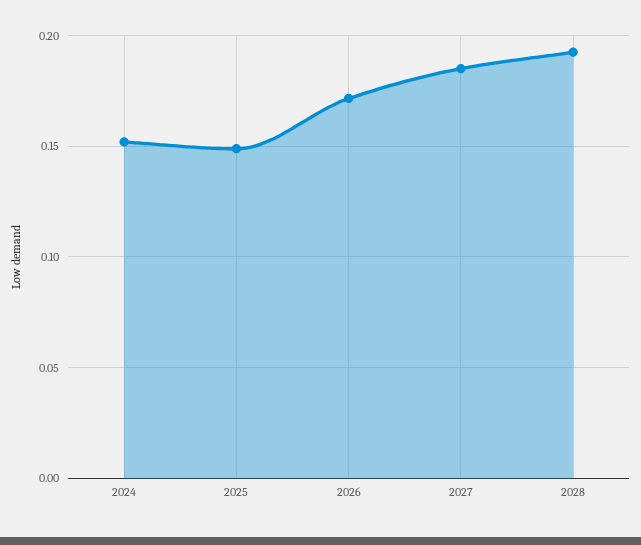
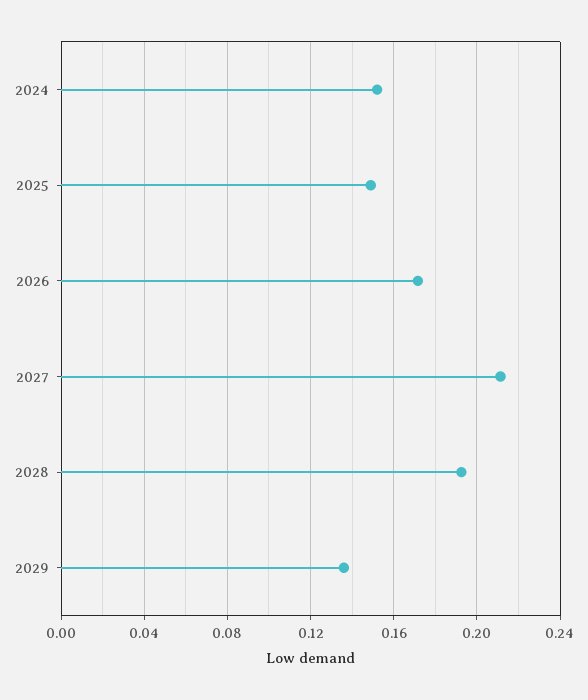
2027: 0.185 -> 0.21
2029: none -> 0.135

